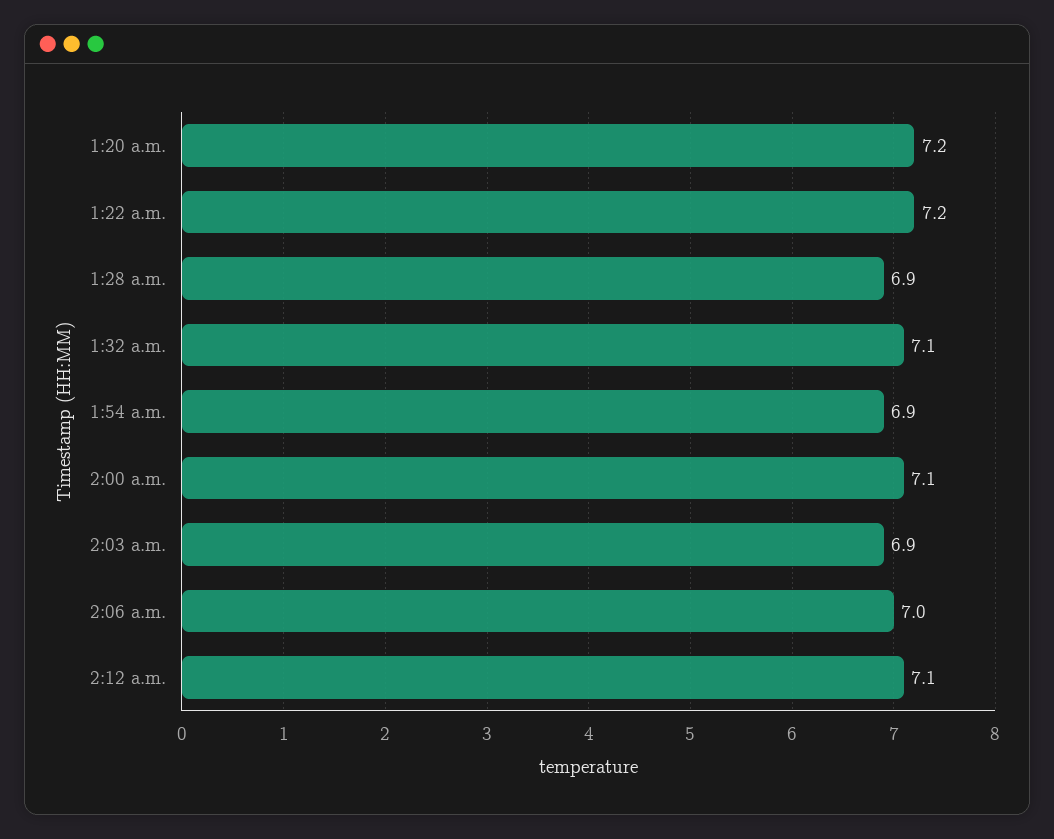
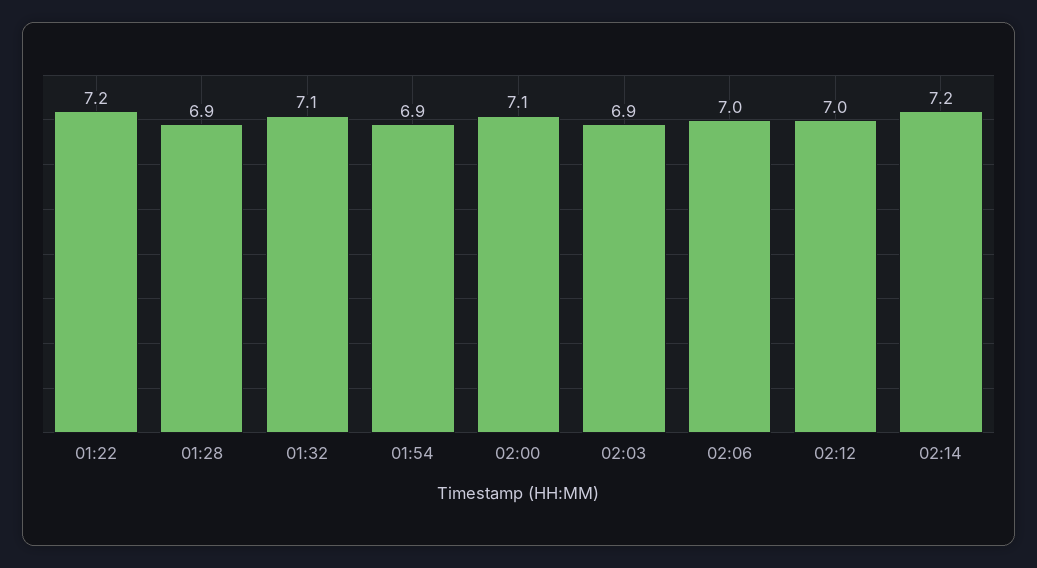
1:20 a.m.: 7.2 -> none
2:12 a.m.: 7.1 -> 7
02:14: none -> 7.2

